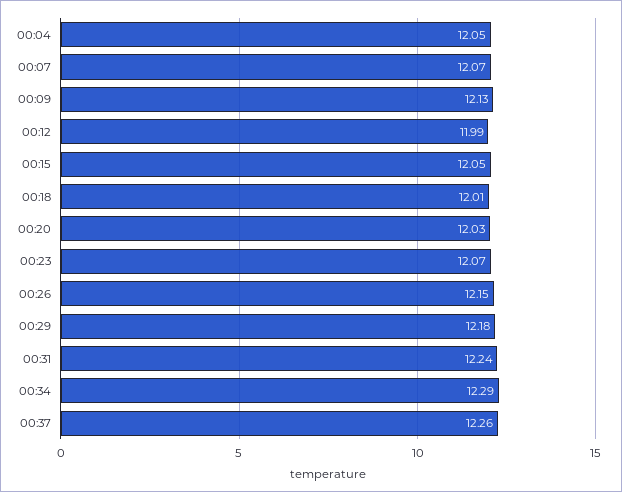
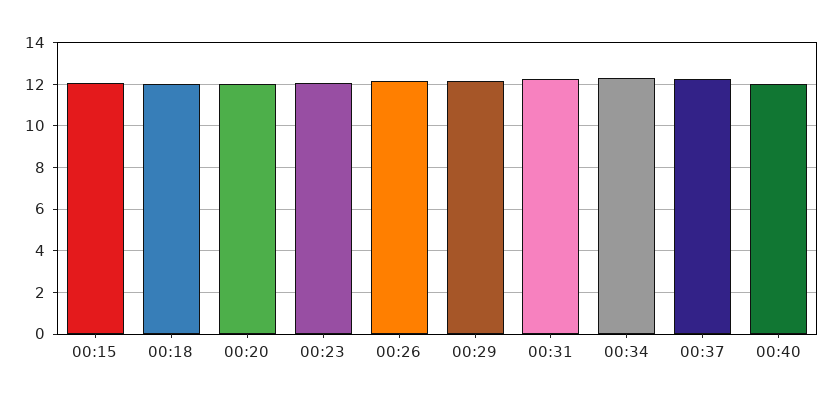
00:04: 12.05 -> none
00:07: 12.07 -> none
00:09: 12.13 -> none
00:12: 11.99 -> none
00:40: none -> 12

